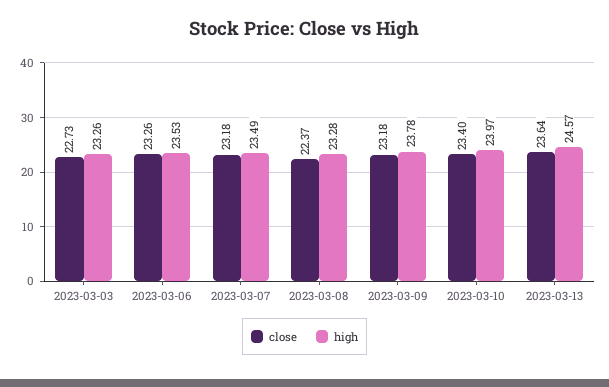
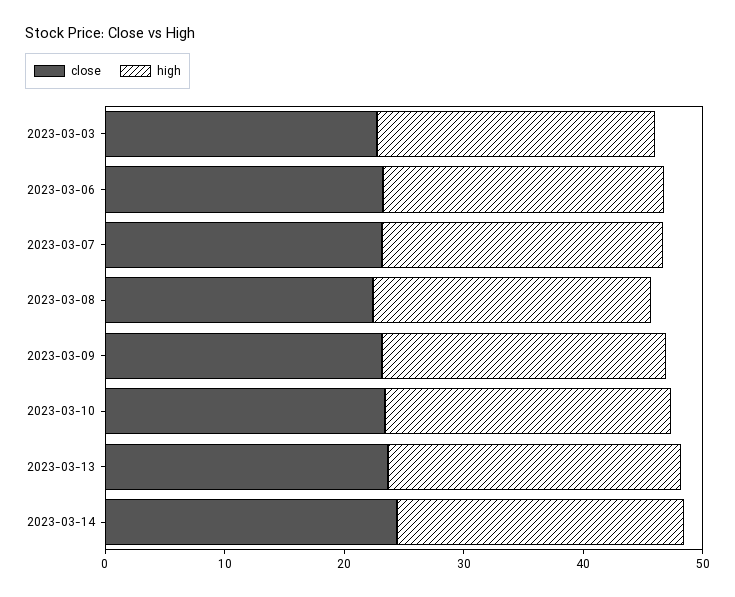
close, 2023-03-14: none -> 24
high, 2023-03-14: none -> 24

